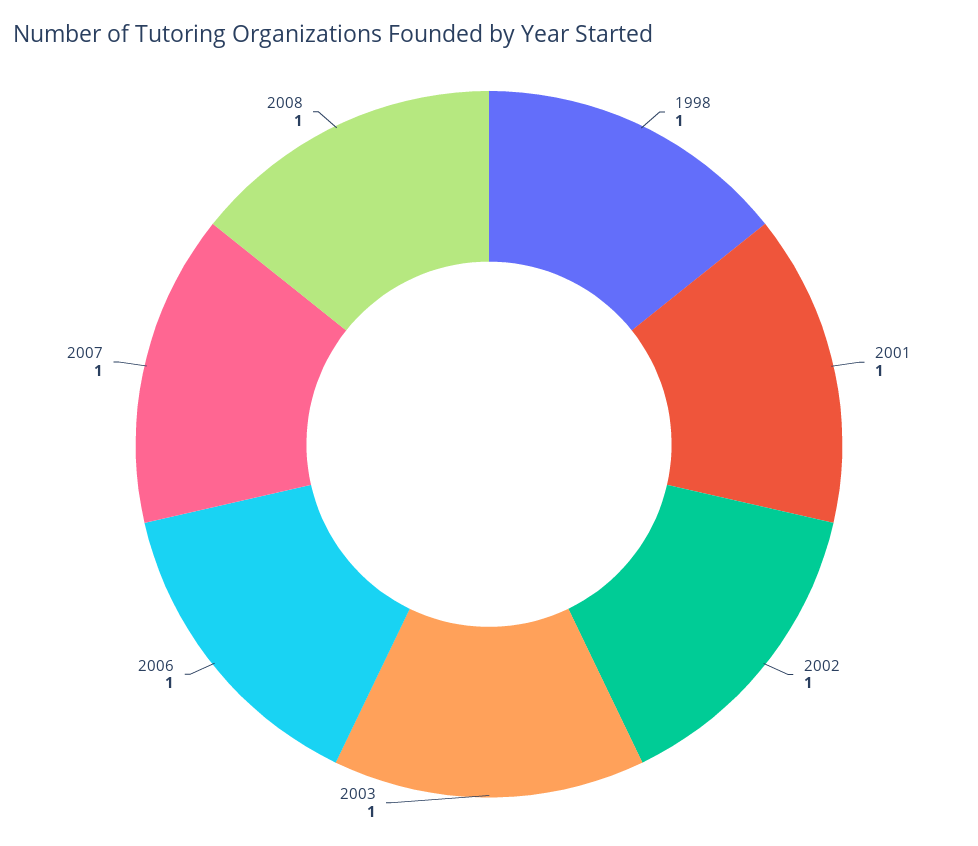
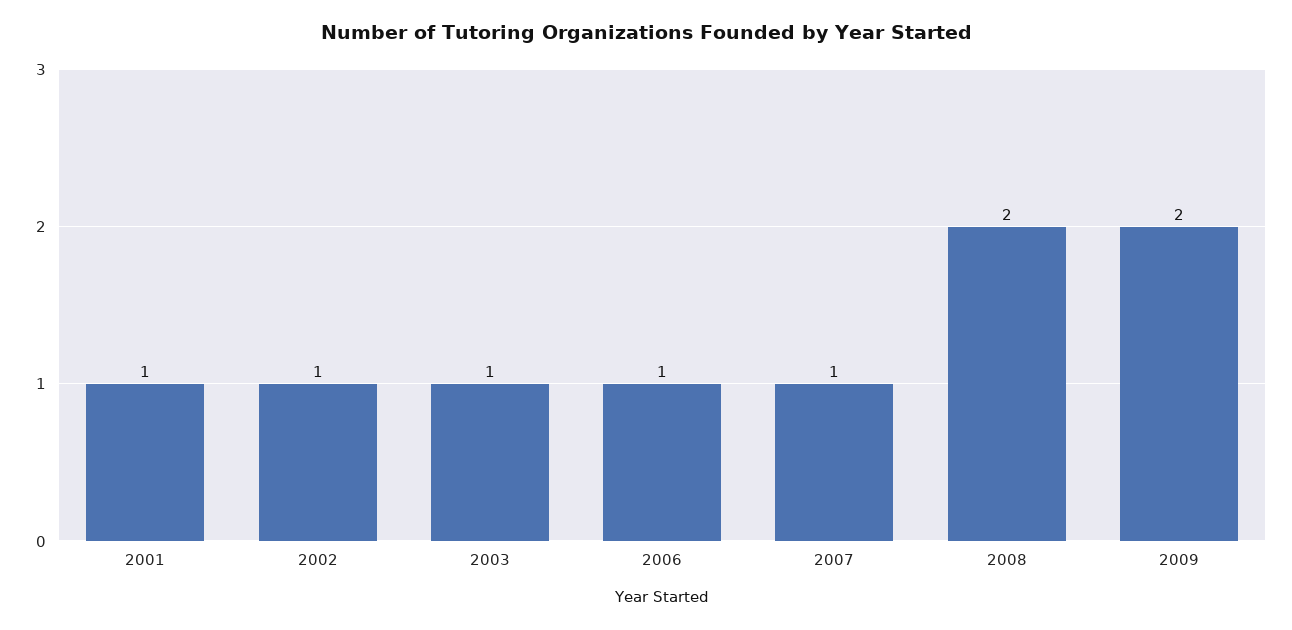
1998: 1 -> none
2008: 1 -> 2
2009: none -> 2

